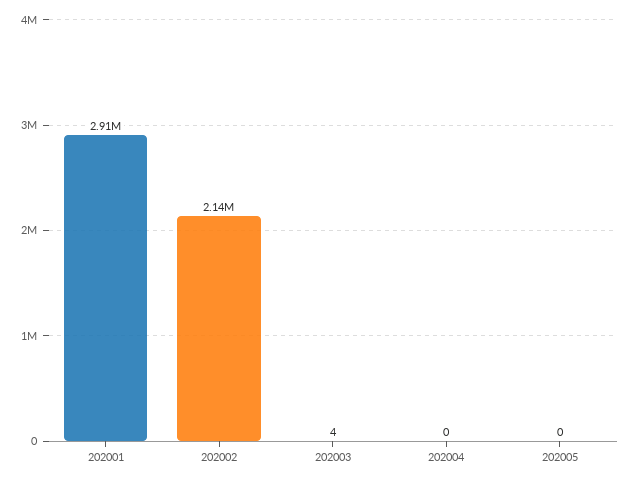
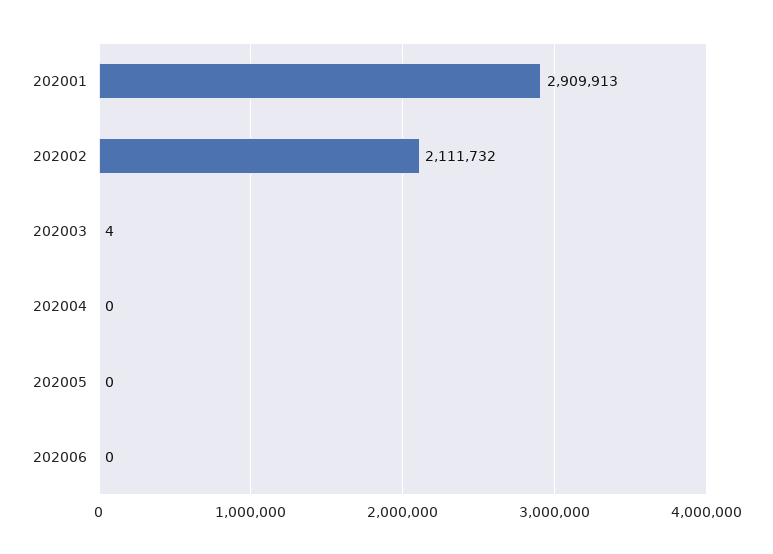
202002: 2140000 -> 2111732
202006: none -> 0

